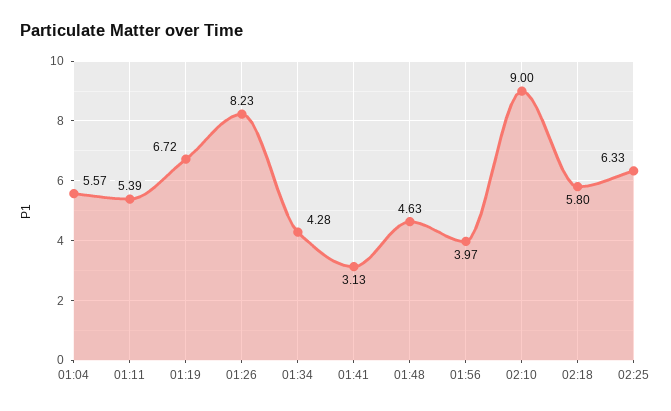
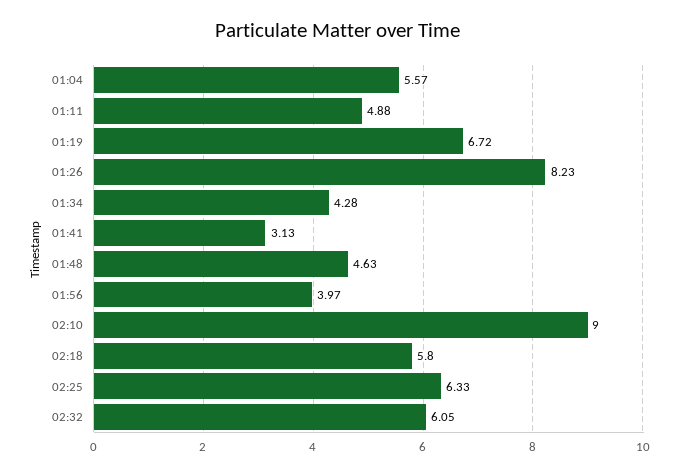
01:11: 5.39 -> 4.88
02:32: none -> 6.05

